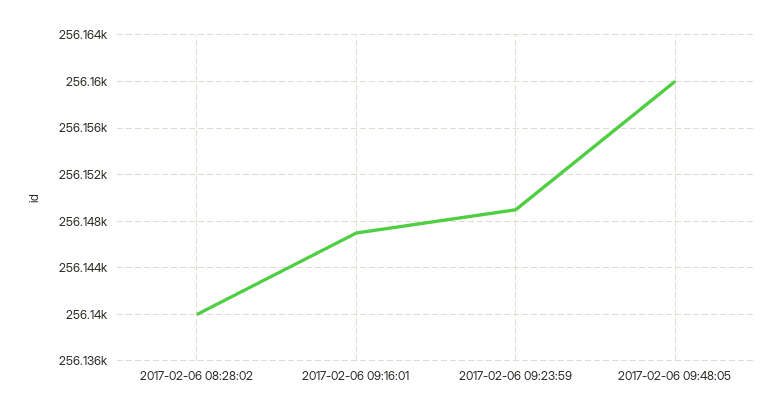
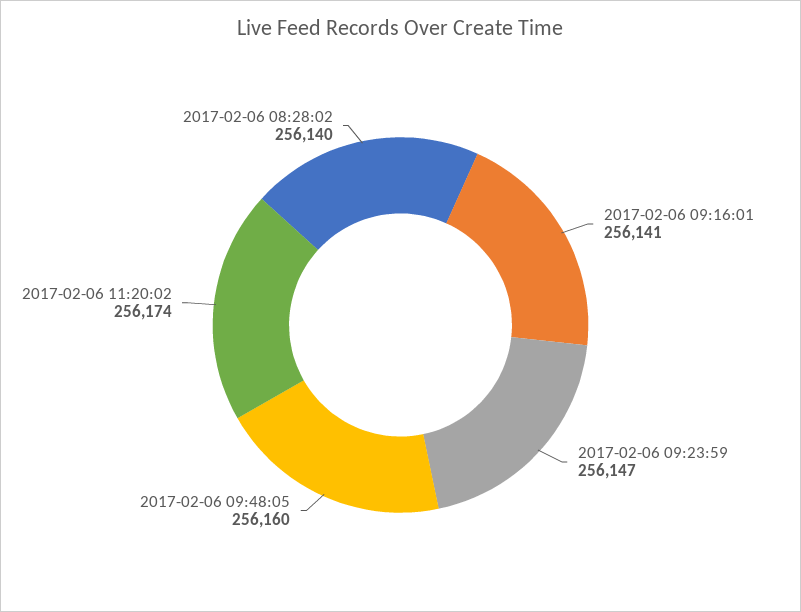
2017-02-06 09:16:01: 256147 -> 256141
2017-02-06 09:23:59: 256149 -> 256147
2017-02-06 11:20:02: none -> 256174

